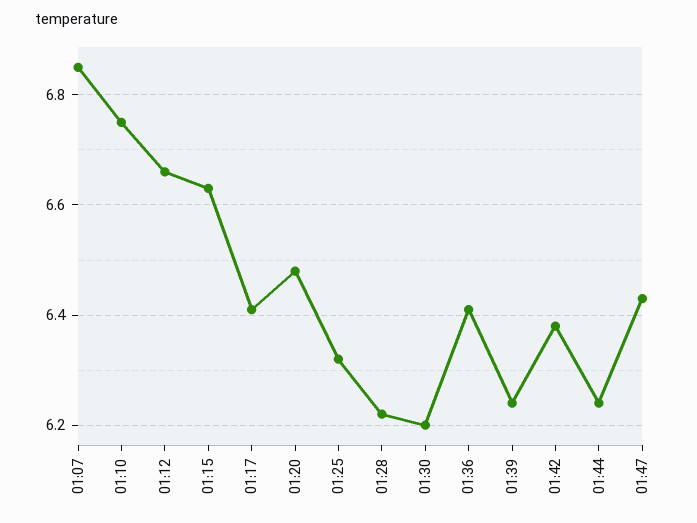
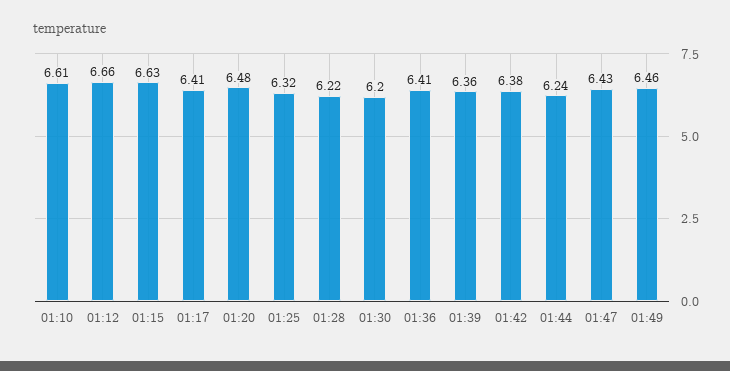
01:07: 6.85 -> none
01:10: 6.75 -> 6.61
01:39: 6.25 -> 6.36
01:49: none -> 6.46

